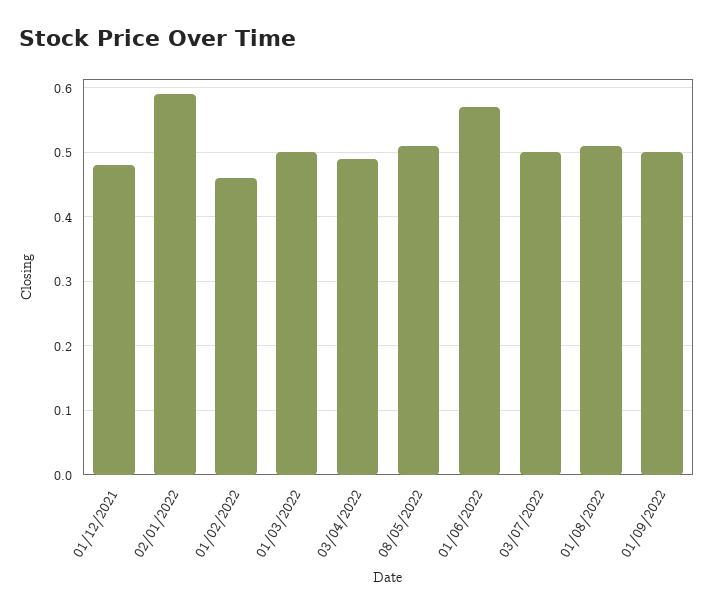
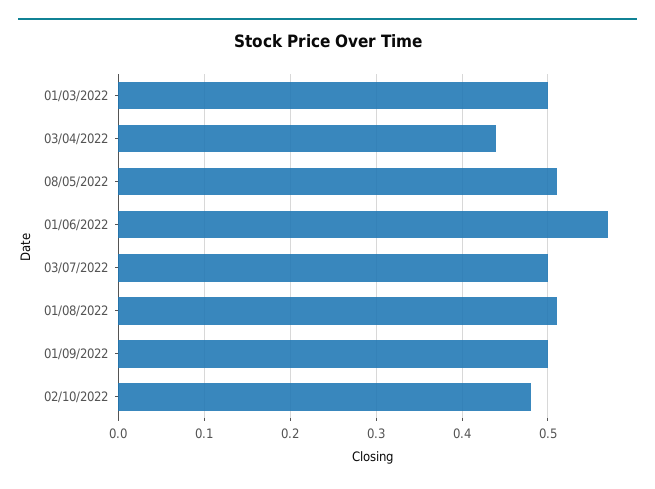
01/12/2021: 0.48 -> none
02/01/2022: 0.59 -> none
01/02/2022: 0.46 -> none
03/04/2022: 0.49 -> 0.44
02/10/2022: none -> 0.48

